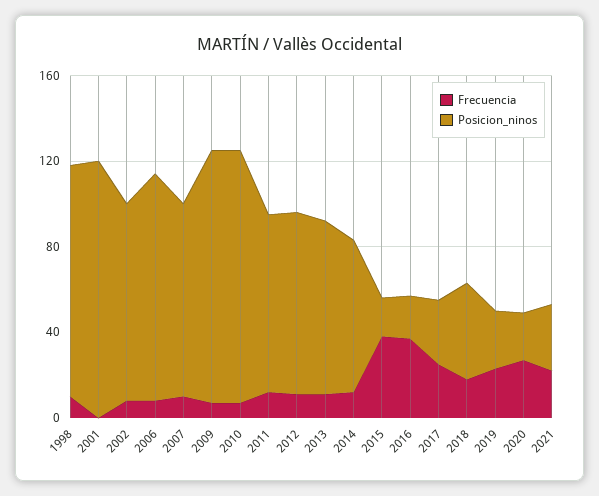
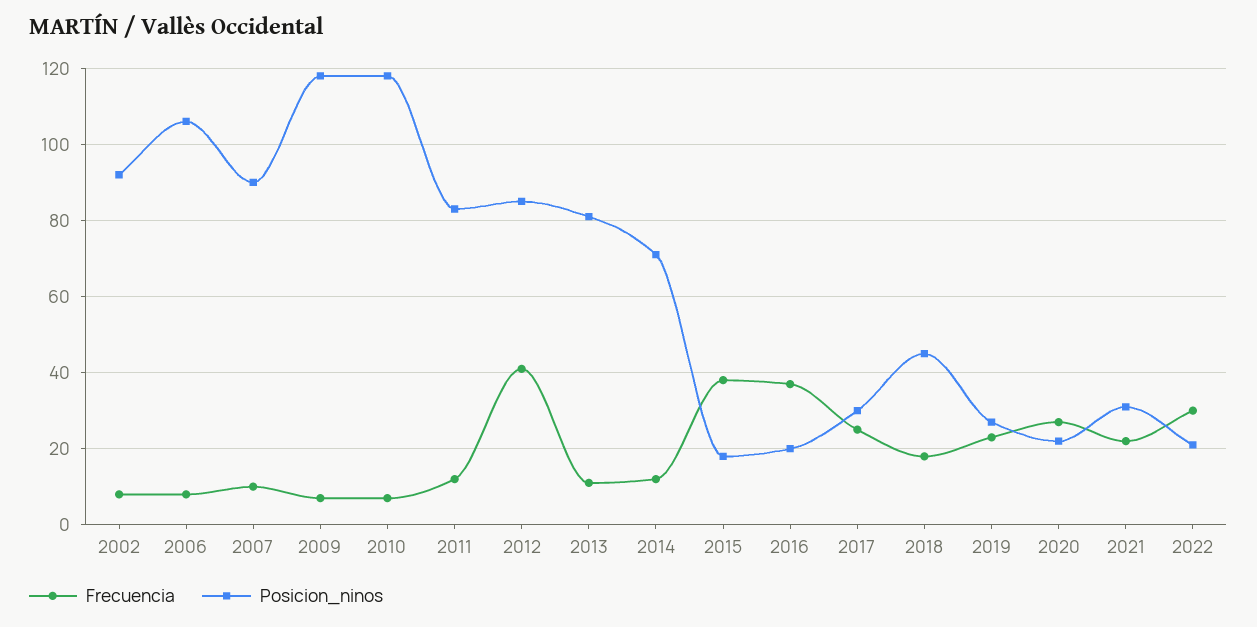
Frecuencia, 1998: 10 -> none
Posicion_ninos, 1998: 110 -> none
Frecuencia, 2001: 0 -> none
Posicion_ninos, 2001: 120 -> none
Frecuencia, 2012: 10 -> 40
Frecuencia, 2022: none -> 30
Posicion_ninos, 2022: none -> 20

